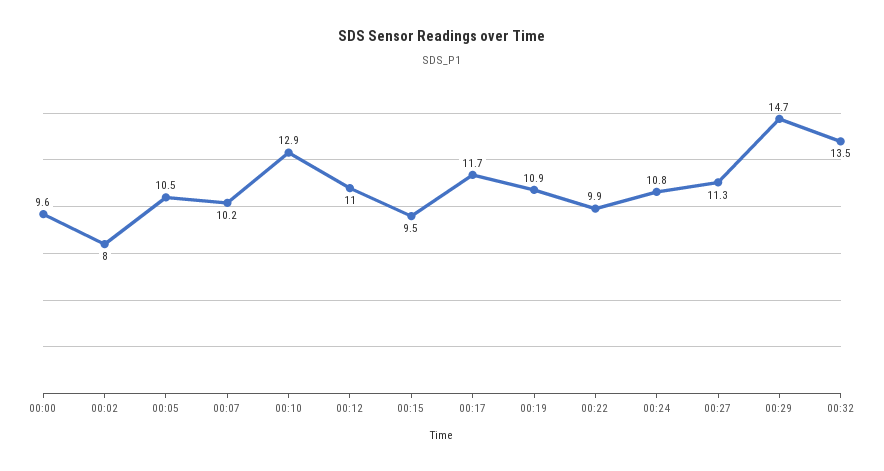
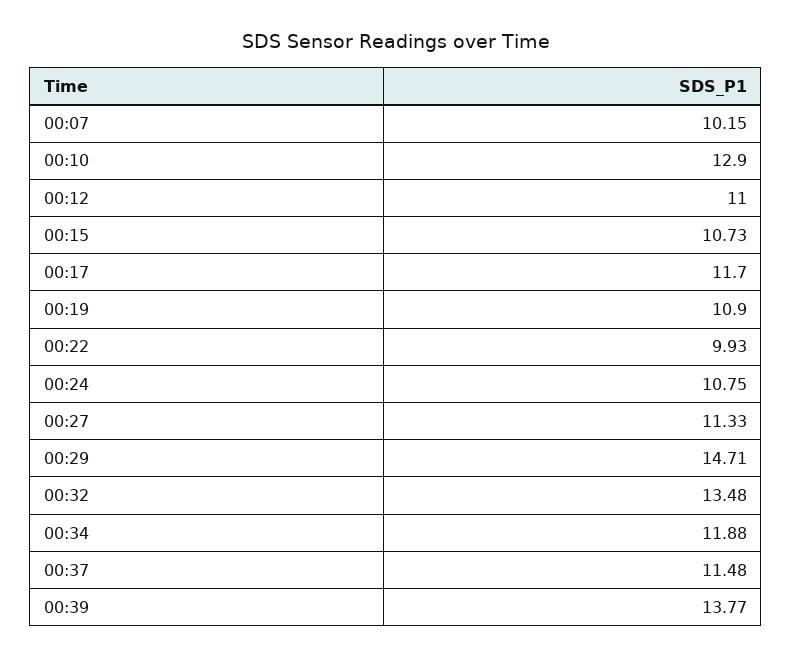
00:00: 9.6 -> none
00:02: 8 -> none
00:05: 10.5 -> none
00:15: 9.5 -> 10.73
00:34: none -> 11.88
00:37: none -> 11.48
00:39: none -> 13.77

